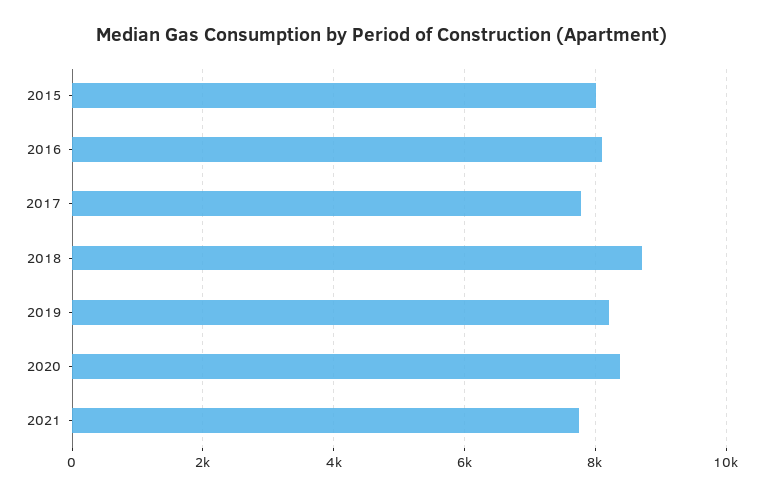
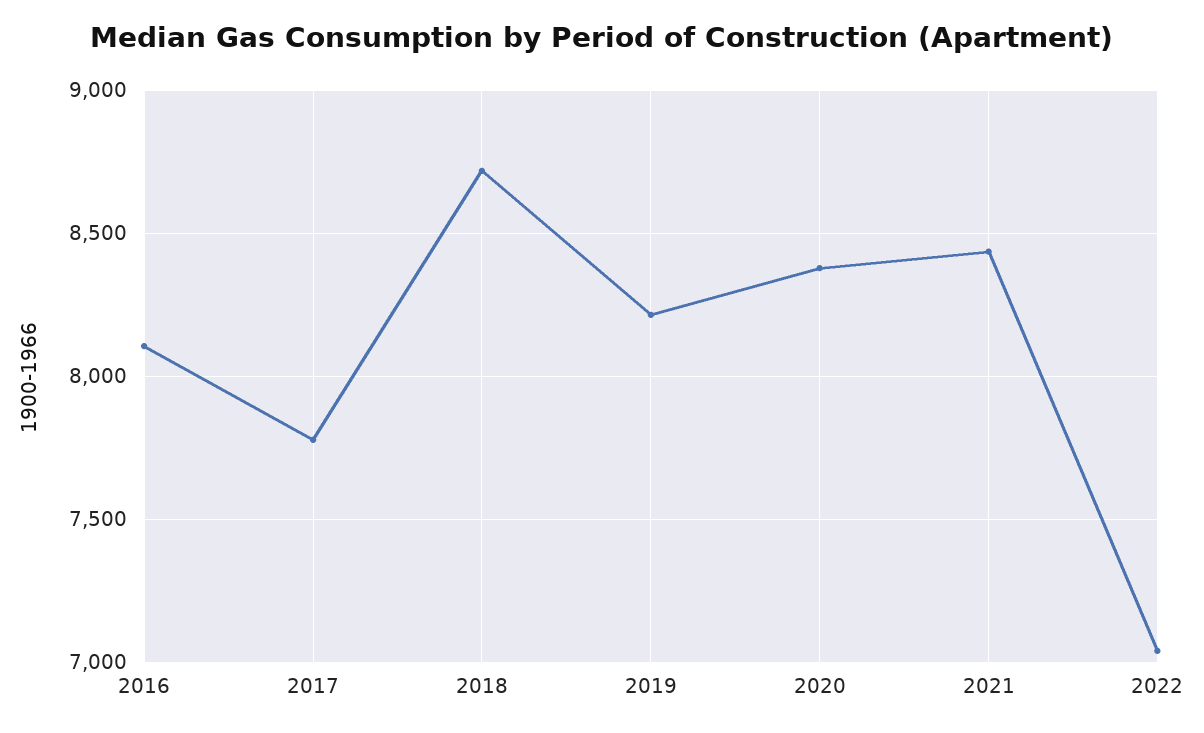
2015: 8000 -> none
2021: 7800 -> 8450
2022: none -> 7050

